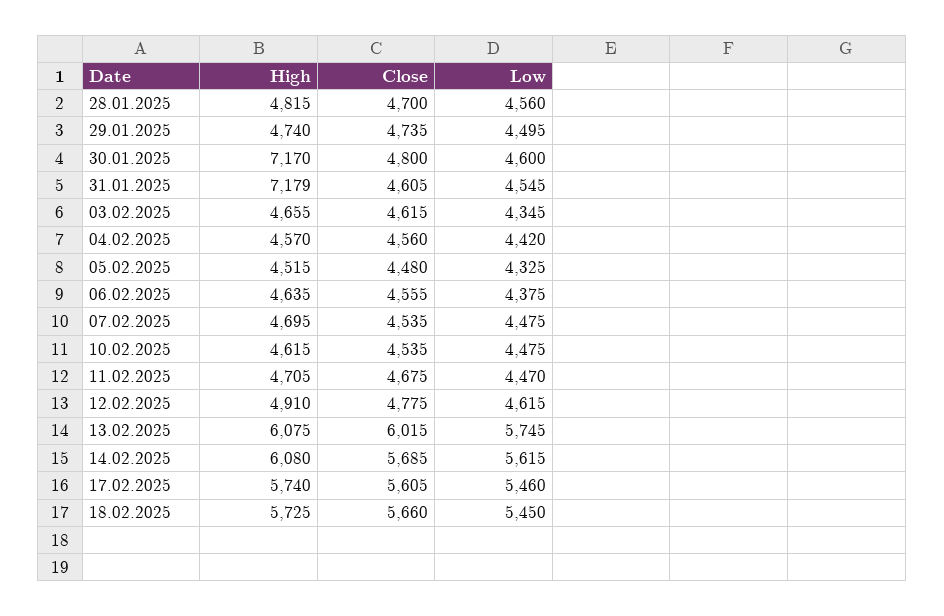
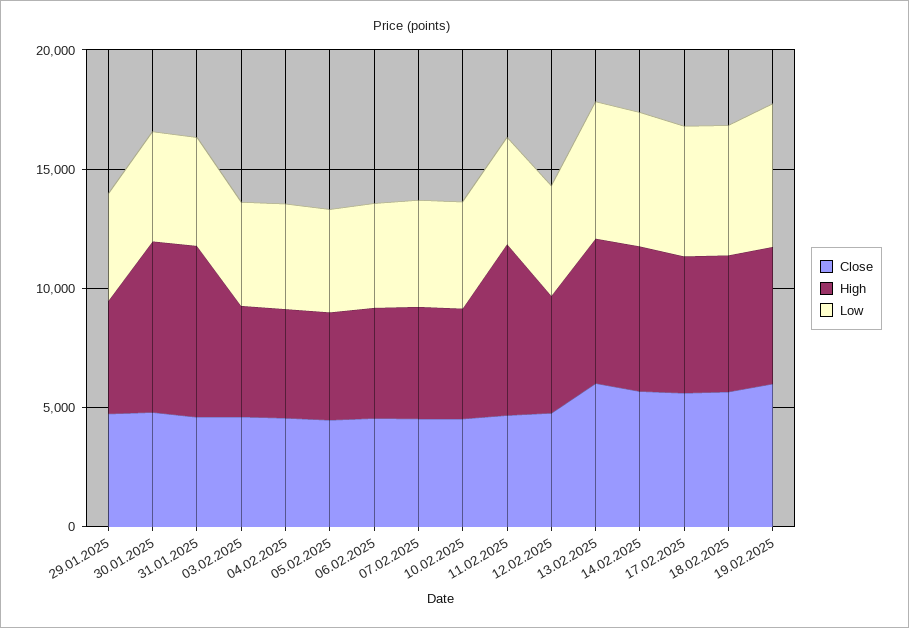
High, 28.01.2025: 4815 -> none
Close, 28.01.2025: 4700 -> none
Low, 28.01.2025: 4560 -> none
High, 11.02.2025: 4705 -> 7000
Close, 19.02.2025: none -> 6000
High, 19.02.2025: none -> 6000
Low, 19.02.2025: none -> 6000

